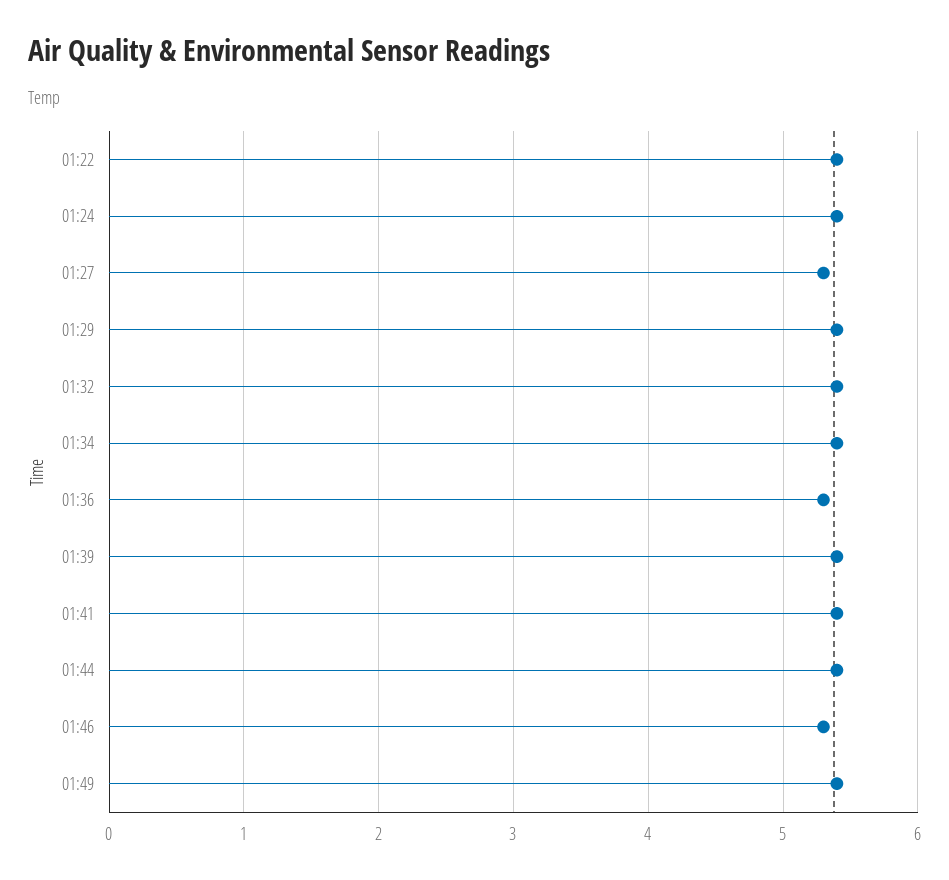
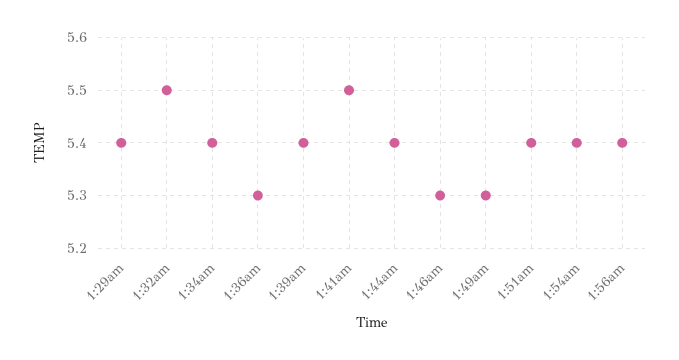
01:22: 5.4 -> none
01:24: 5.4 -> none
01:27: 5.3 -> none
01:32: 5.4 -> 5.5
01:41: 5.4 -> 5.5
01:49: 5.4 -> 5.3
1:51am: none -> 5.4
1:54am: none -> 5.4
1:56am: none -> 5.4

